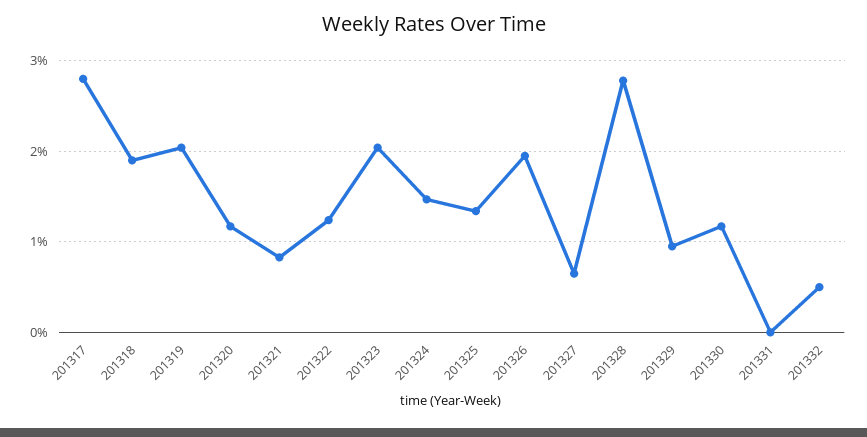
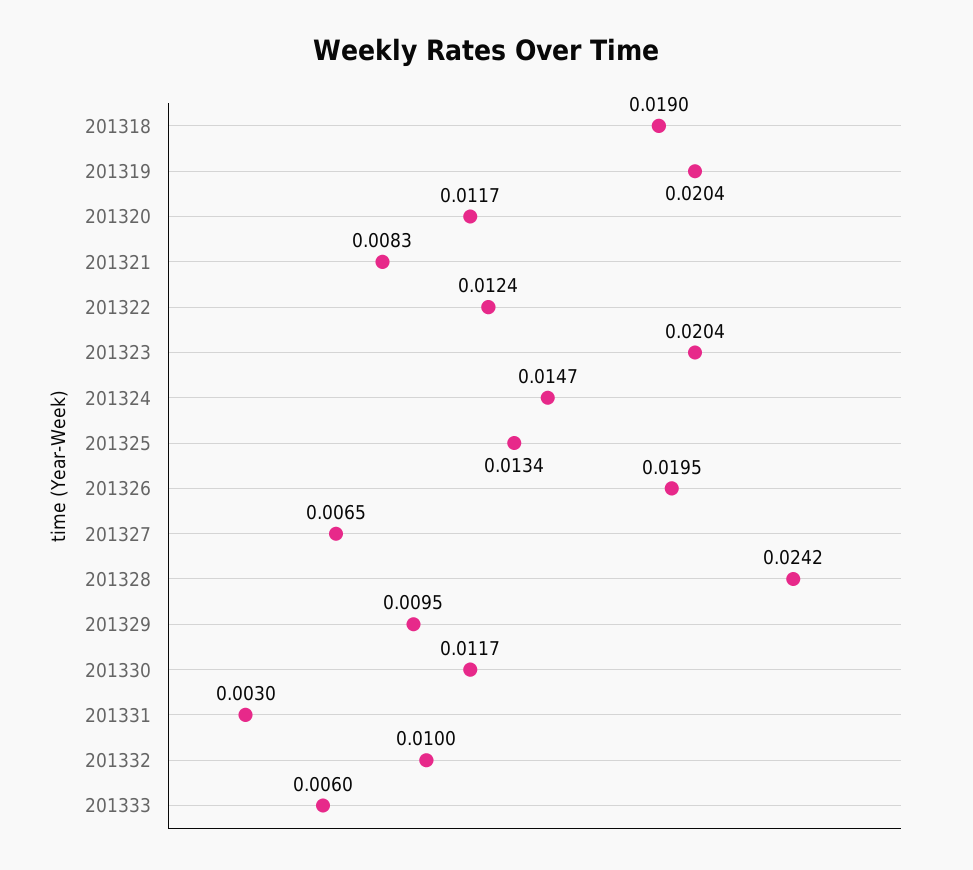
201317: 0.028 -> none
201328: 0.028 -> 0.0242
201331: 0 -> 0.003
201332: 0.005 -> 0.01
201333: none -> 0.006

